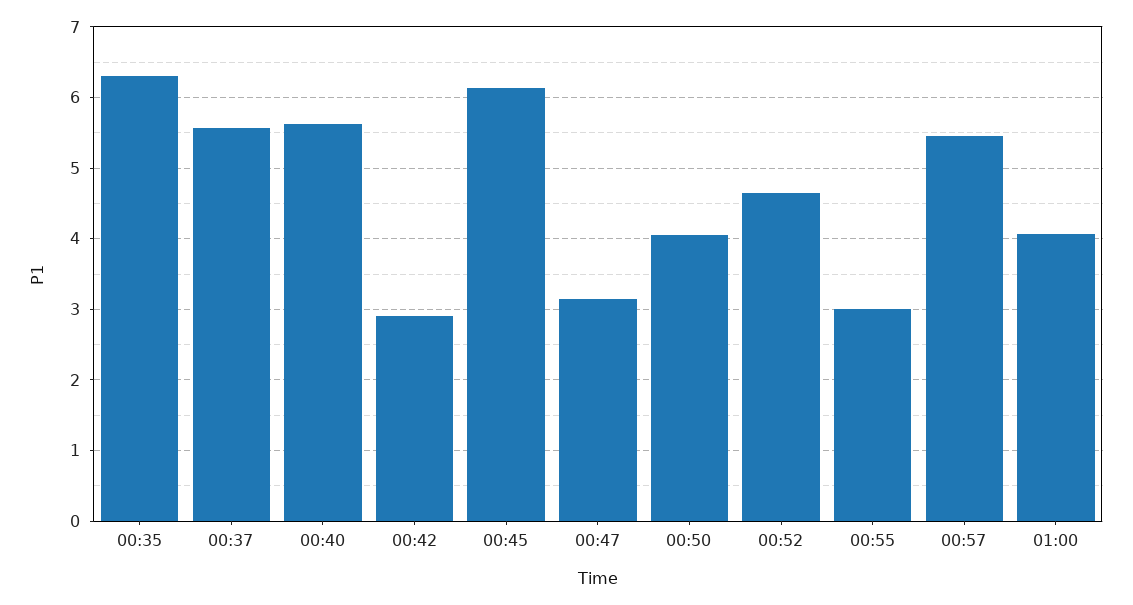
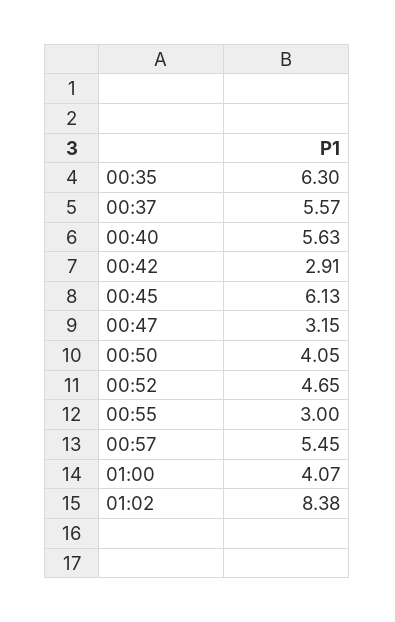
01:02: none -> 8.38

